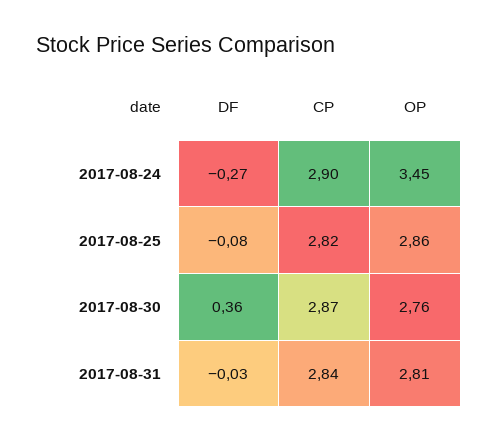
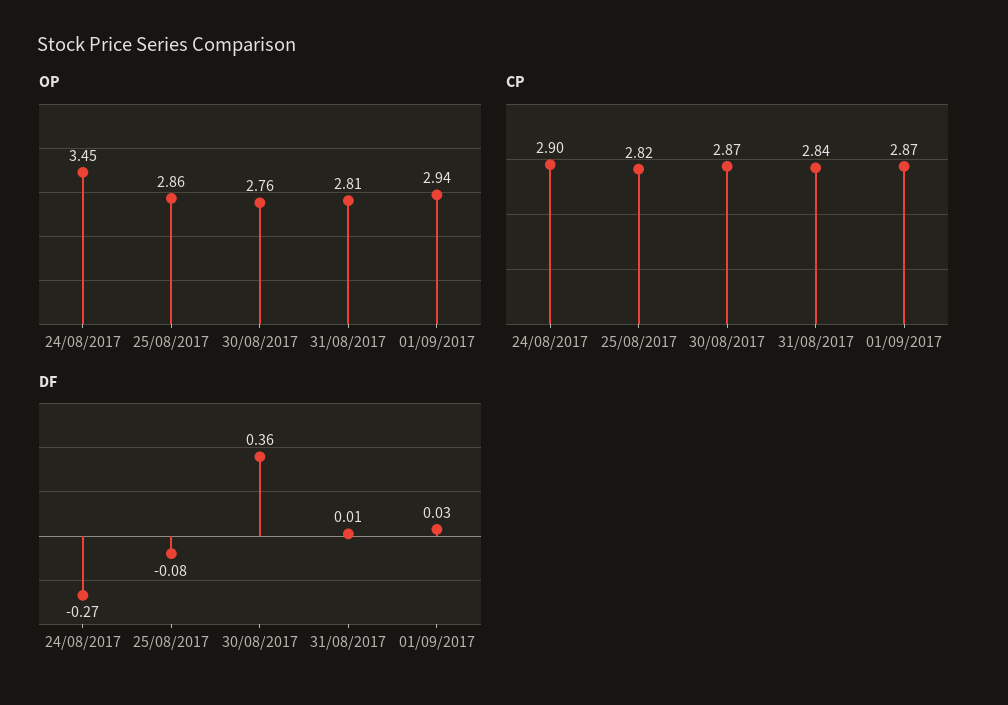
DF, 2017-08-31: -0.03 -> 0.01
OP, 01/09/2017: none -> 2.94
CP, 01/09/2017: none -> 2.87
DF, 01/09/2017: none -> 0.03

